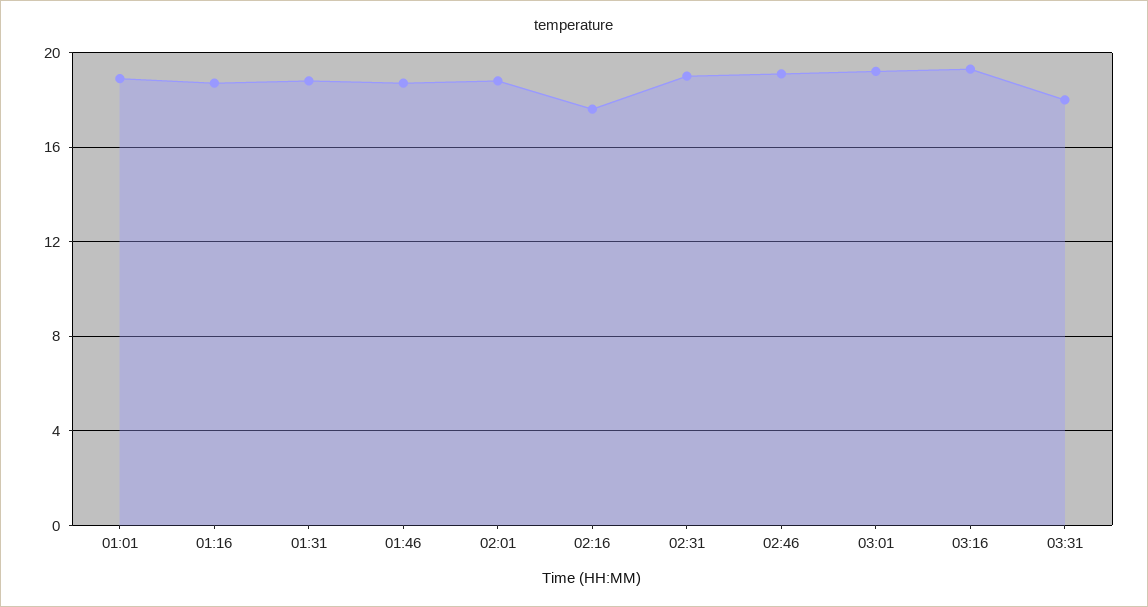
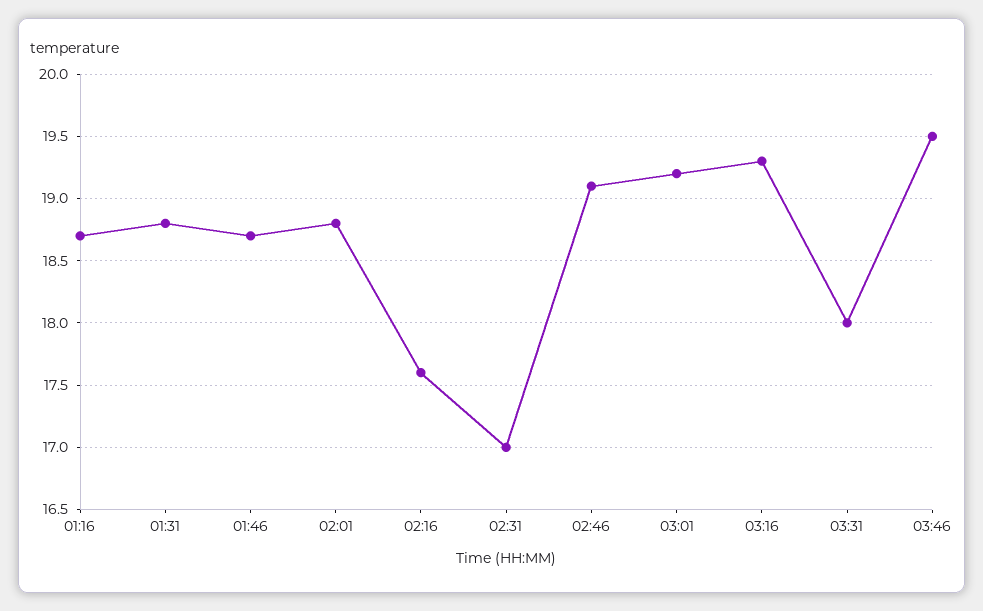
01:01: 19 -> none
02:31: 19 -> 17
03:46: none -> 19.5

